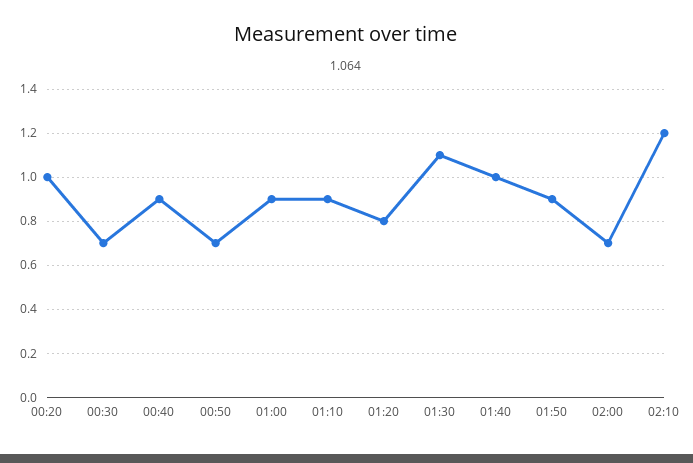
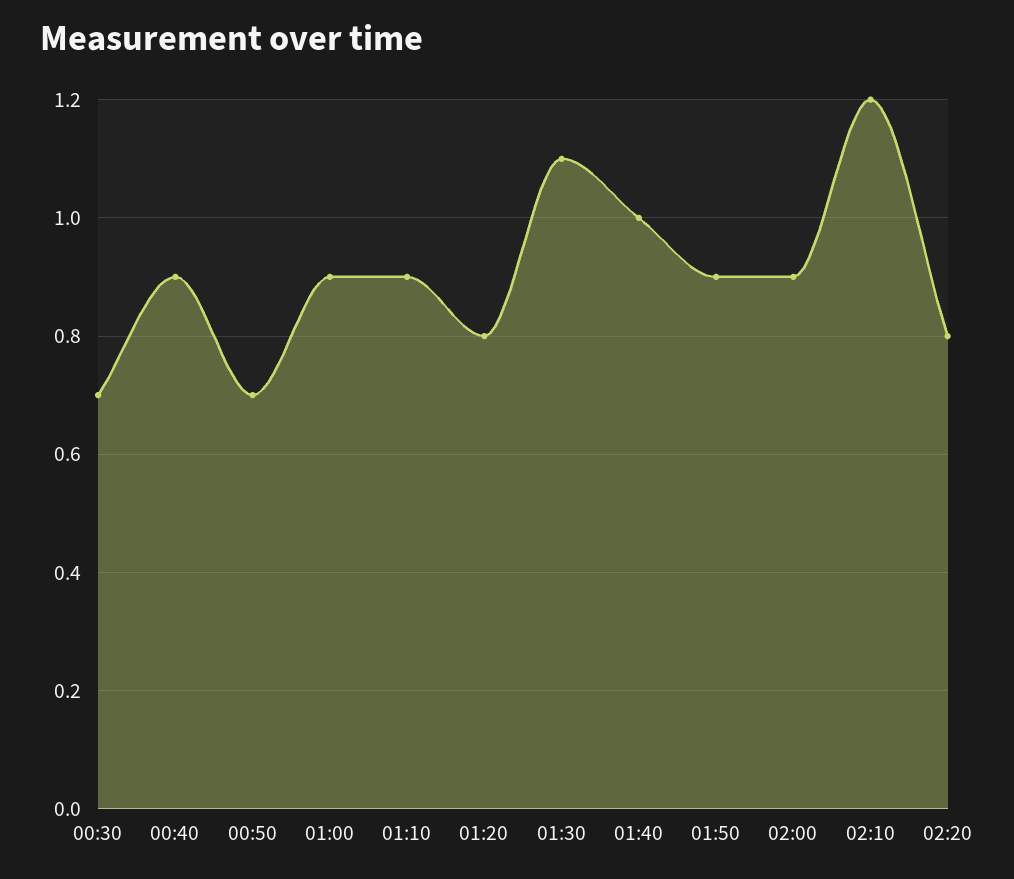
00:20: 1 -> none
02:00: 0.7 -> 0.9
02:20: none -> 0.8

